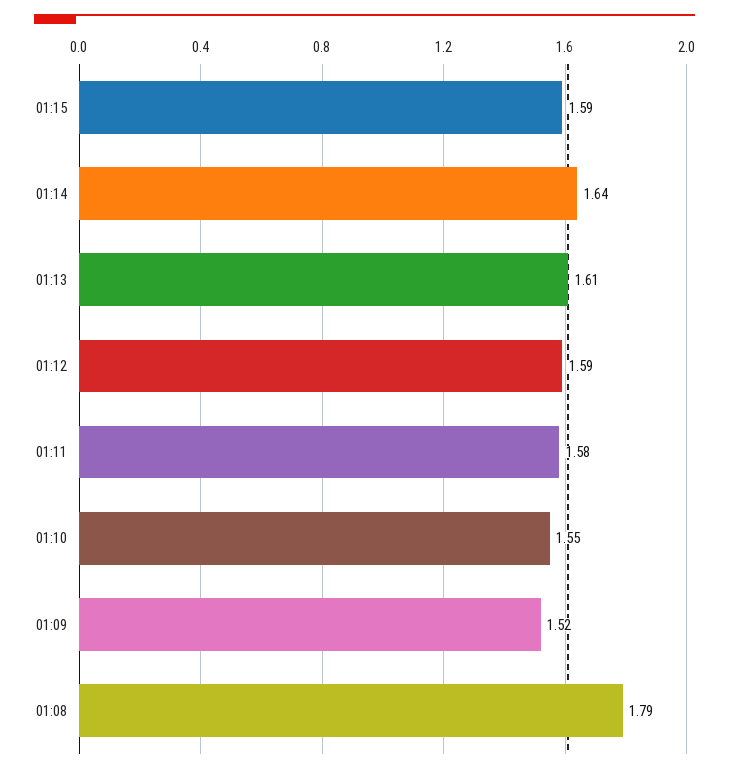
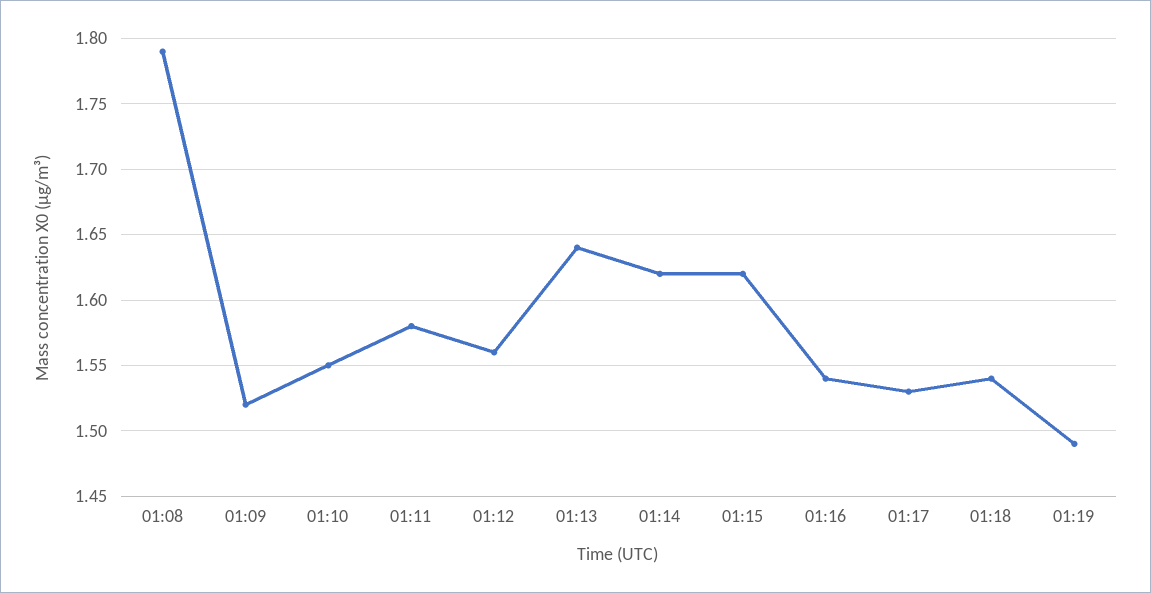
01:15: 1.59 -> 1.62
01:14: 1.64 -> 1.62
01:13: 1.61 -> 1.64
01:12: 1.59 -> 1.56
01:16: none -> 1.54
01:17: none -> 1.53
01:18: none -> 1.54
01:19: none -> 1.49

